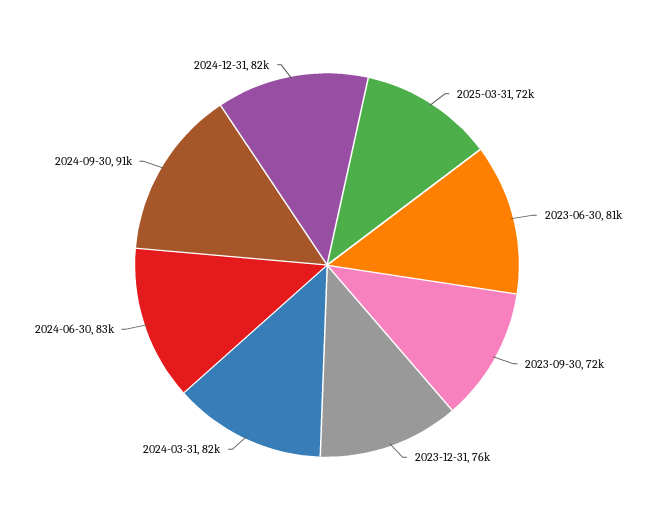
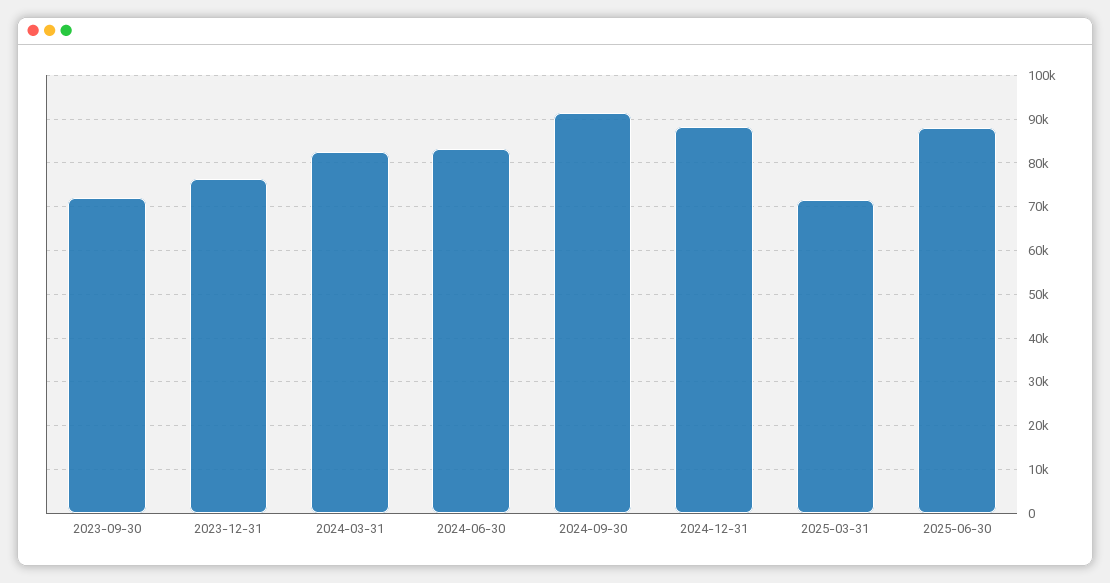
2023-06-30: 81000 -> none
2024-12-31: 82000 -> 88000
2025-06-30: none -> 88000

